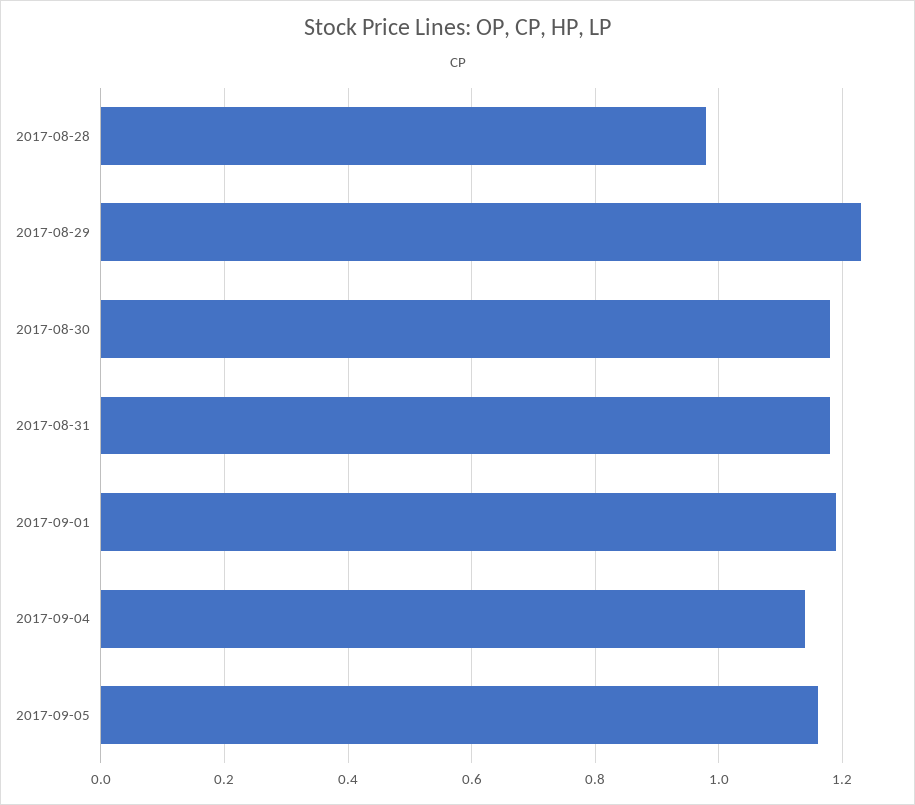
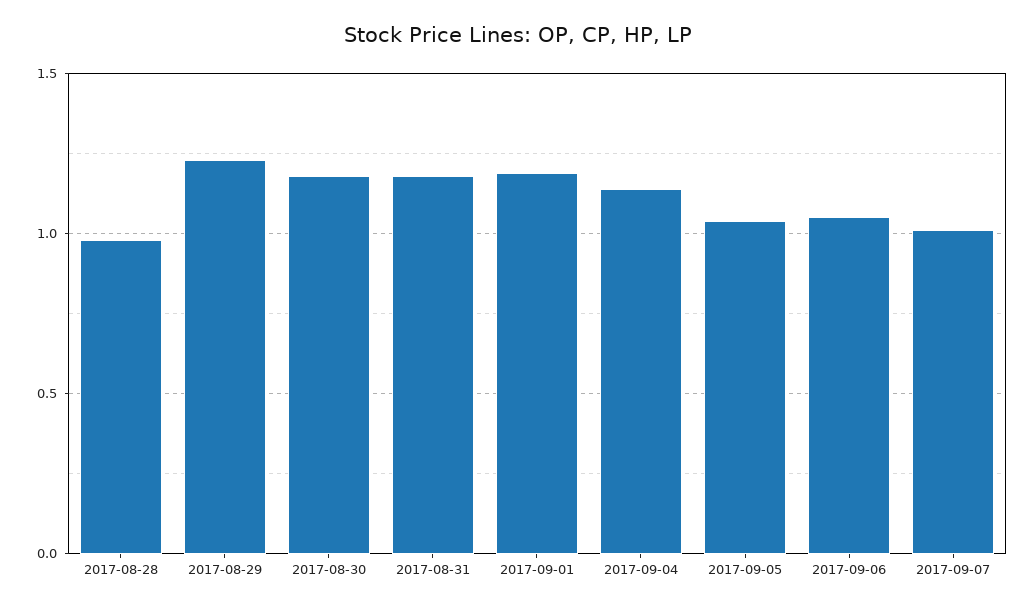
2017-09-05: 1.15 -> 1.05
2017-09-06: none -> 1.05
2017-09-07: none -> 1

